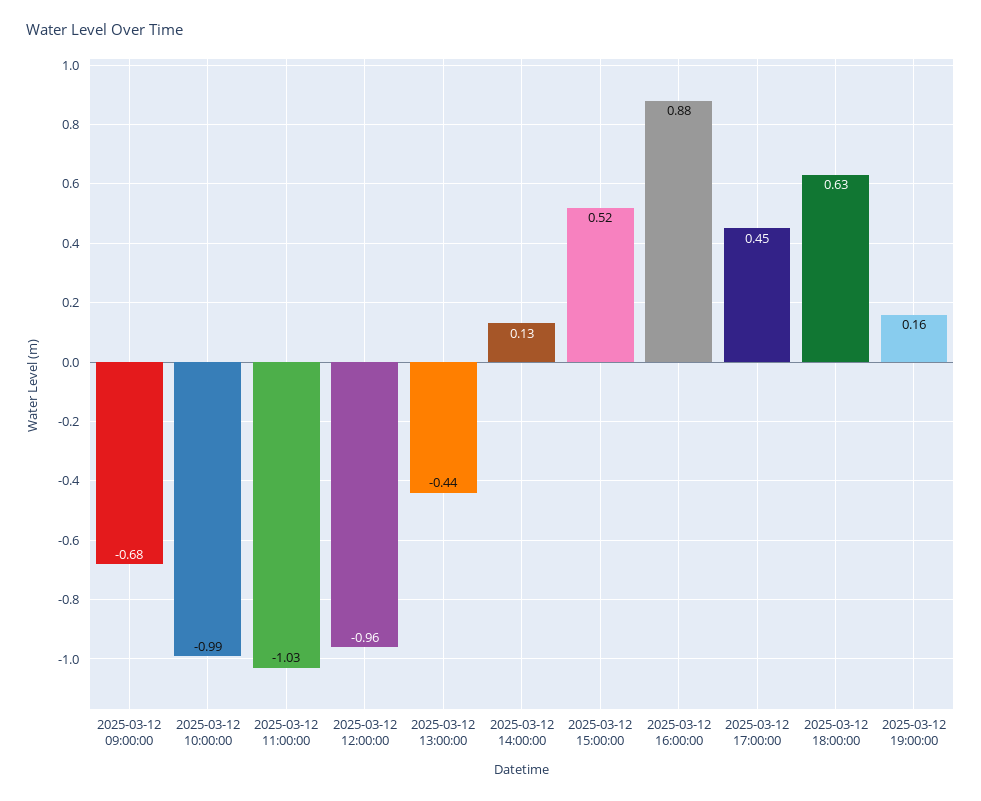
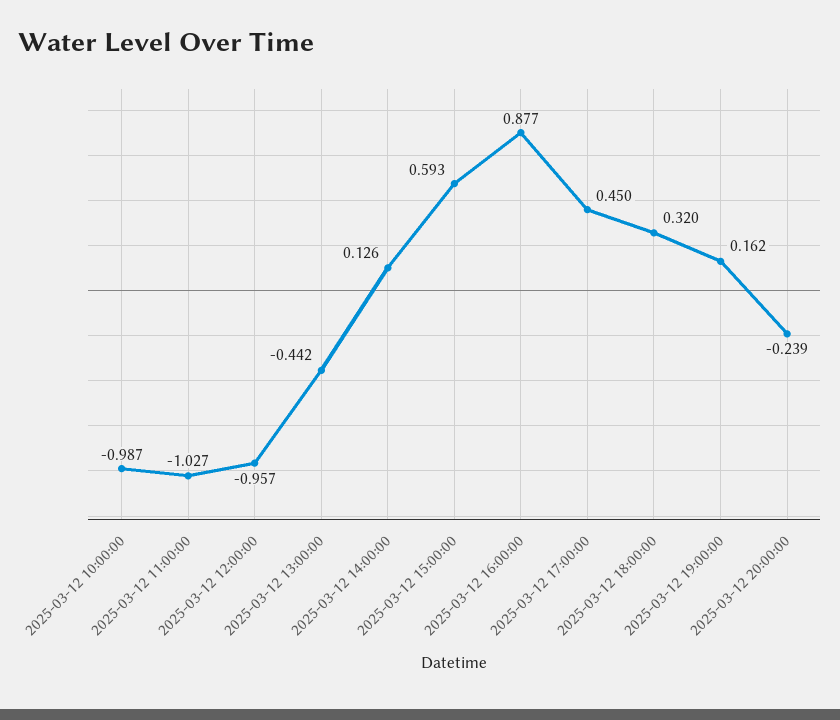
2025-03-12 09:00:00: -0.68 -> none
2025-03-12 15:00:00: 0.52 -> 0.593
2025-03-12 18:00:00: 0.63 -> 0.32
2025-03-12 20:00:00: none -> -0.239

